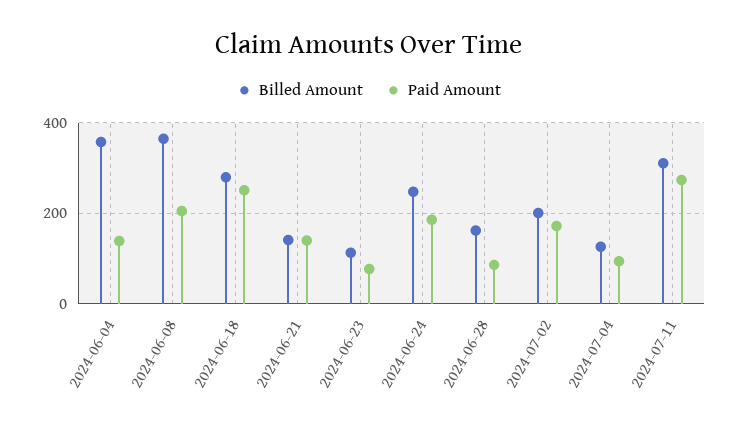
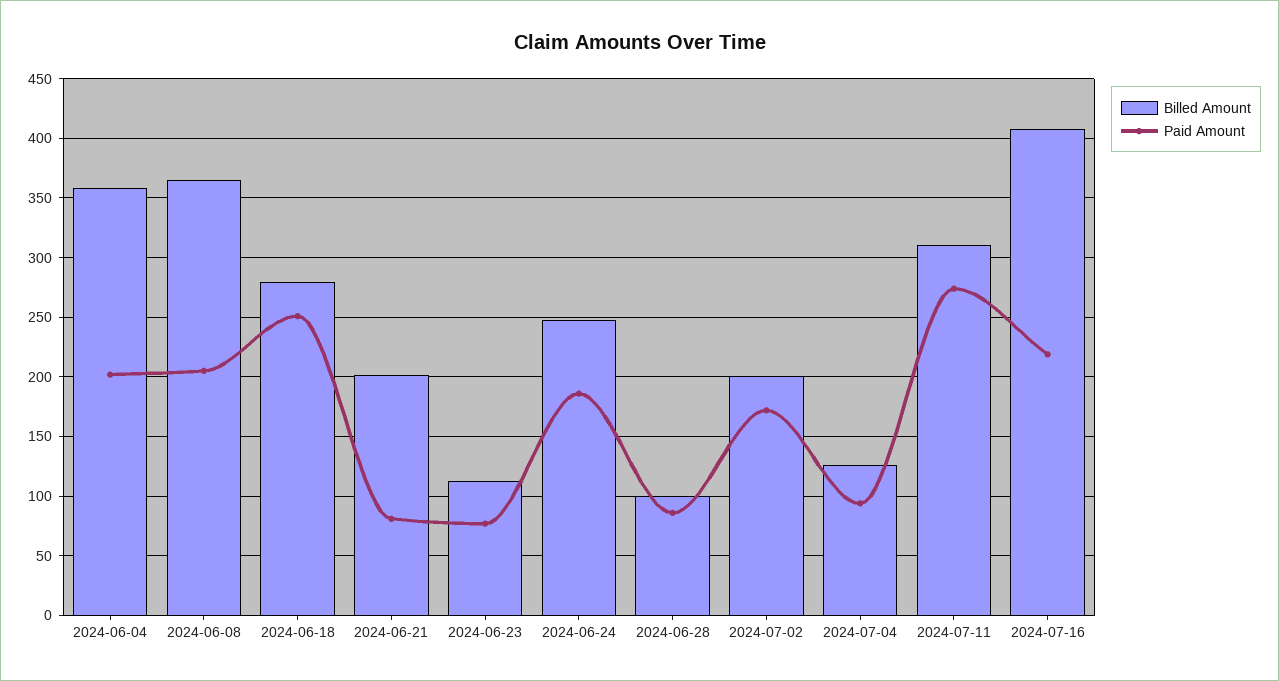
Paid Amount, 2024-06-04: 140 -> 200
Billed Amount, 2024-06-21: 140 -> 200
Paid Amount, 2024-06-21: 140 -> 80
Billed Amount, 2024-06-28: 160 -> 100
Billed Amount, 2024-07-16: none -> 410
Paid Amount, 2024-07-16: none -> 220

